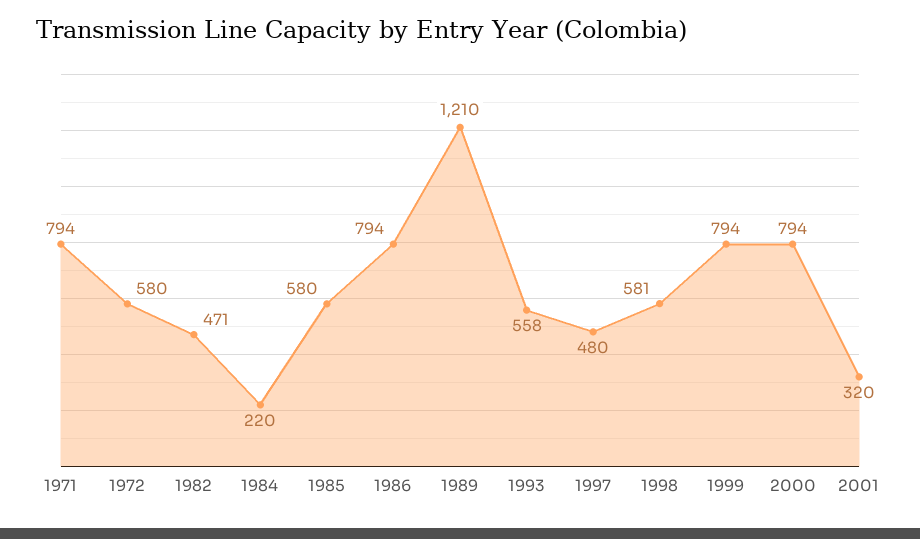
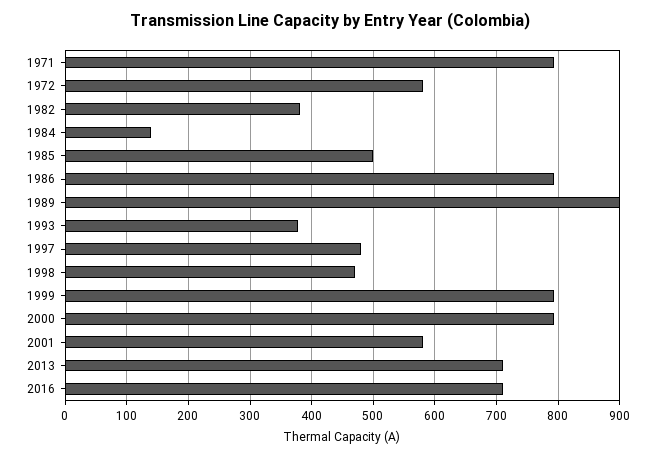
1982: 471 -> 380
1984: 220 -> 140
1985: 580 -> 500
1989: 1210 -> 900
1993: 558 -> 380
1998: 581 -> 470
2001: 320 -> 580
2013: none -> 710
2016: none -> 710

